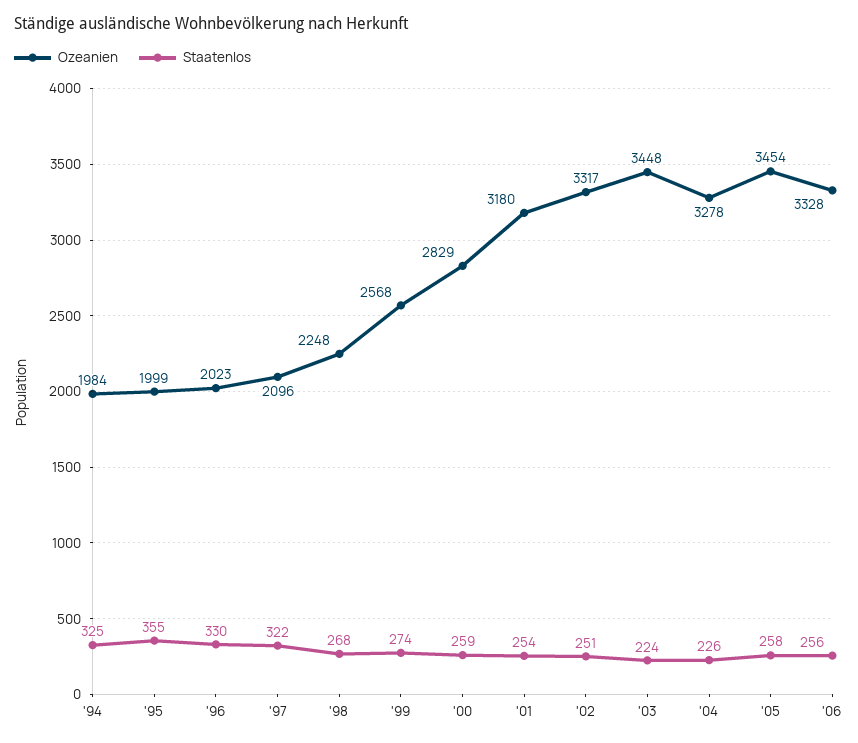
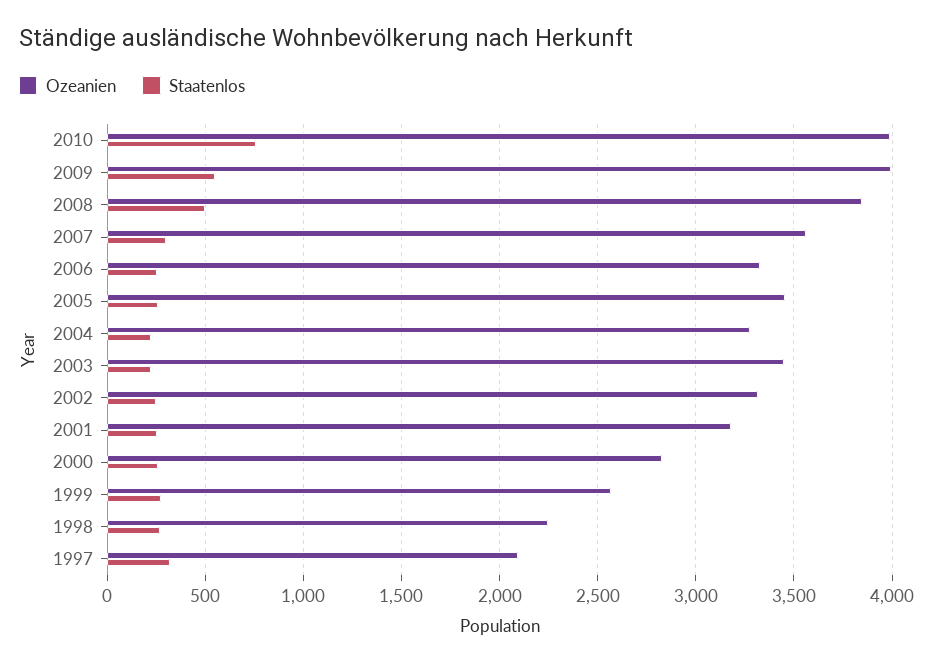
Ozeanien, '94: 1984 -> none
Staatenlos, '94: 325 -> none
Ozeanien, '95: 1999 -> none
Staatenlos, '95: 355 -> none
Ozeanien, '96: 2023 -> none
Staatenlos, '96: 330 -> none
Ozeanien, 2010: none -> 4000
Staatenlos, 2010: none -> 750
Ozeanien, 2009: none -> 4000
Staatenlos, 2009: none -> 550
Ozeanien, 2008: none -> 3850
Staatenlos, 2008: none -> 500
Ozeanien, 2007: none -> 3550
Staatenlos, 2007: none -> 300

